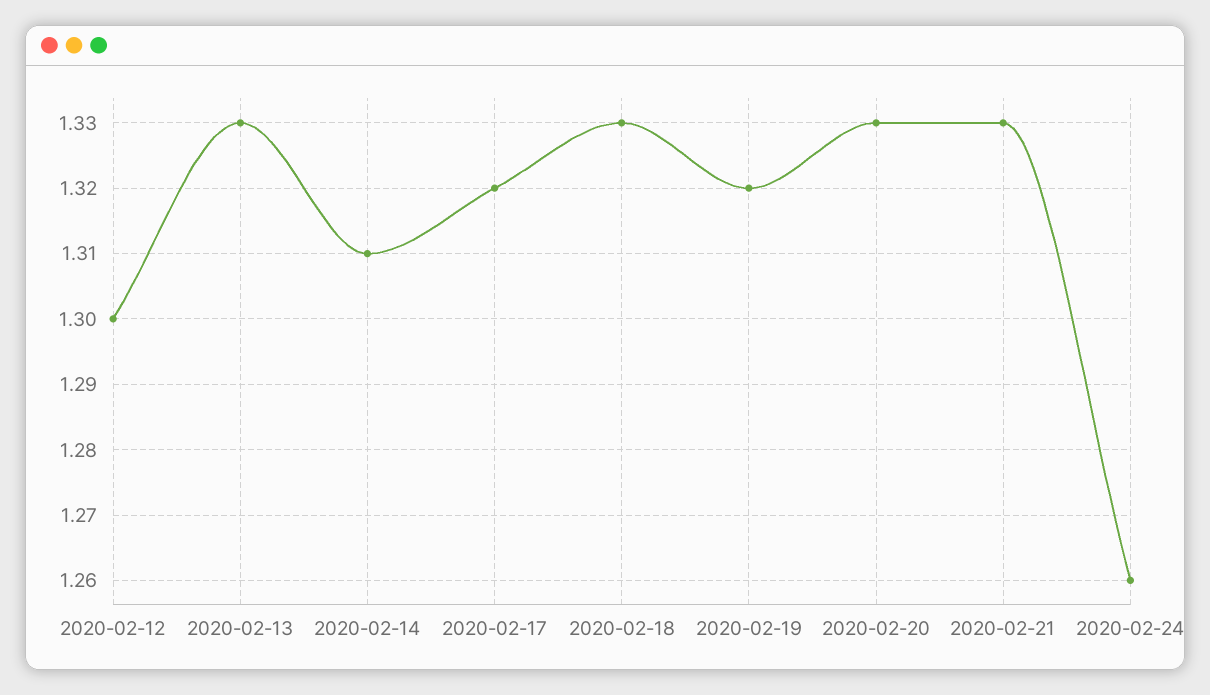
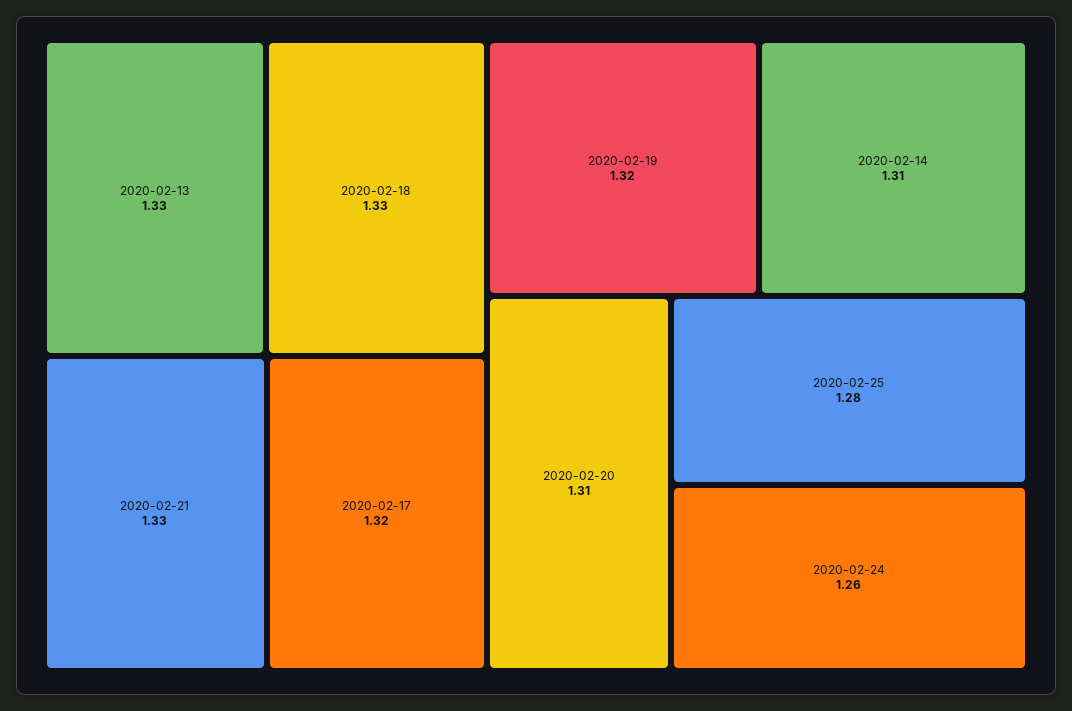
2020-02-12: 1.3 -> none
2020-02-20: 1.33 -> 1.31
2020-02-25: none -> 1.28

